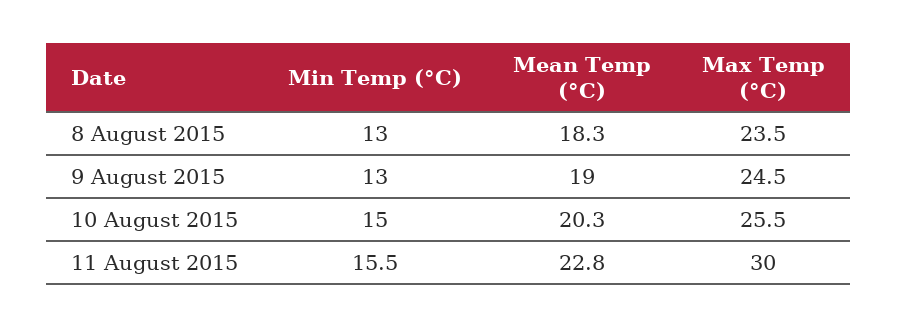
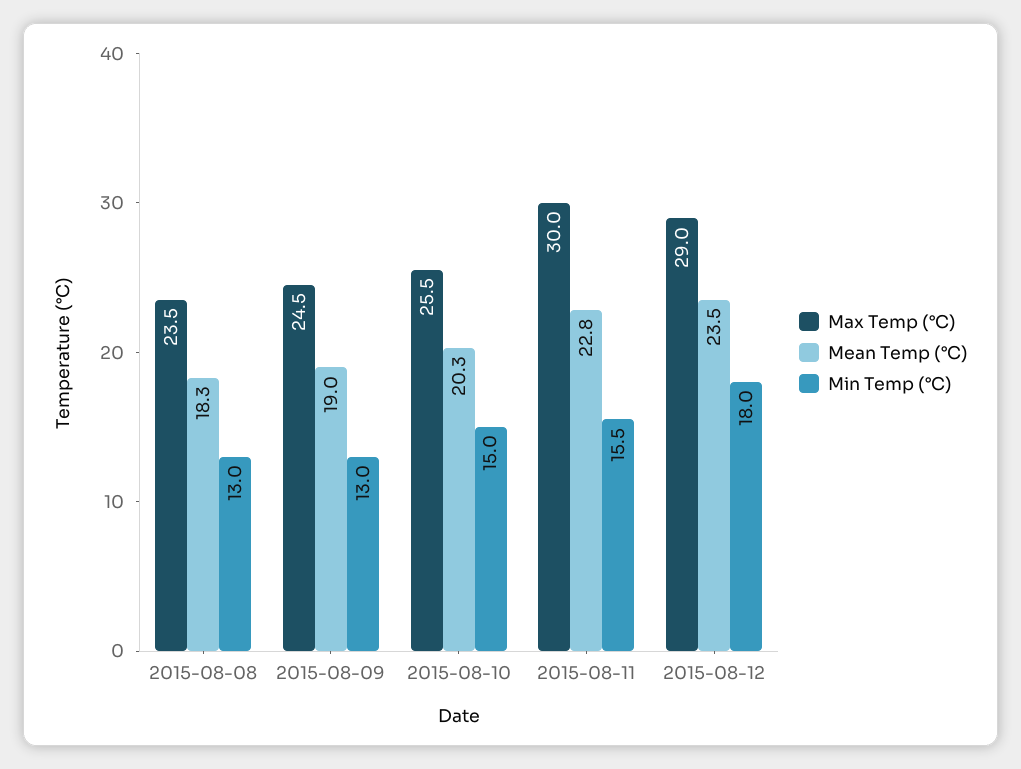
Max Temp (°C), 2015-08-12: none -> 29
Mean Temp (°C), 2015-08-12: none -> 23.5
Min Temp (°C), 2015-08-12: none -> 18

